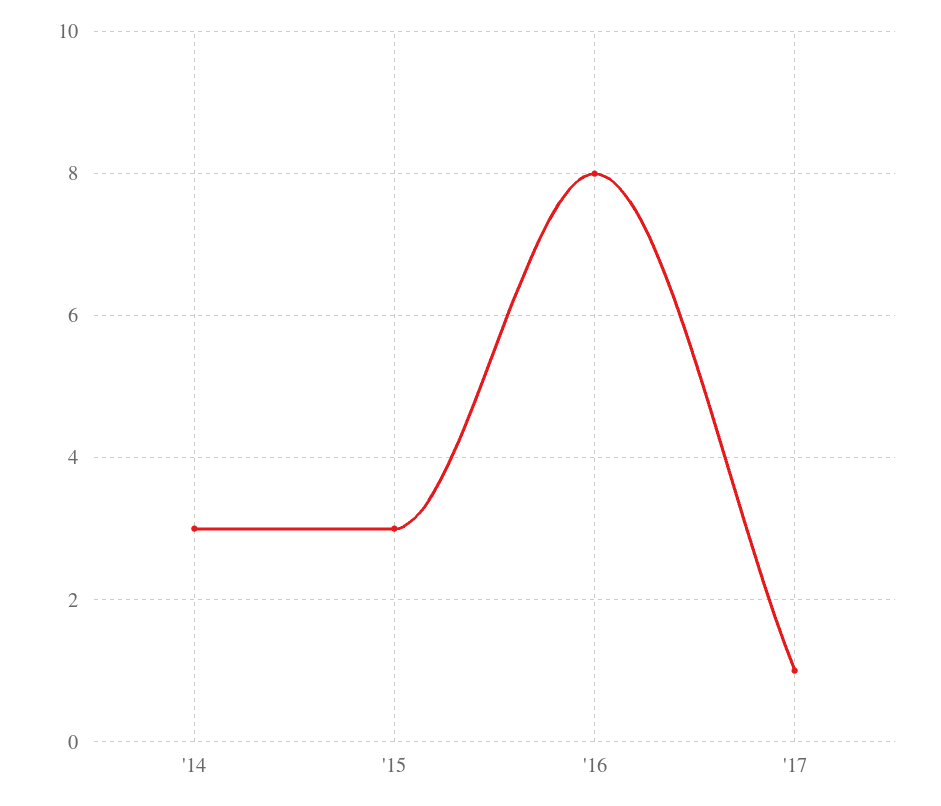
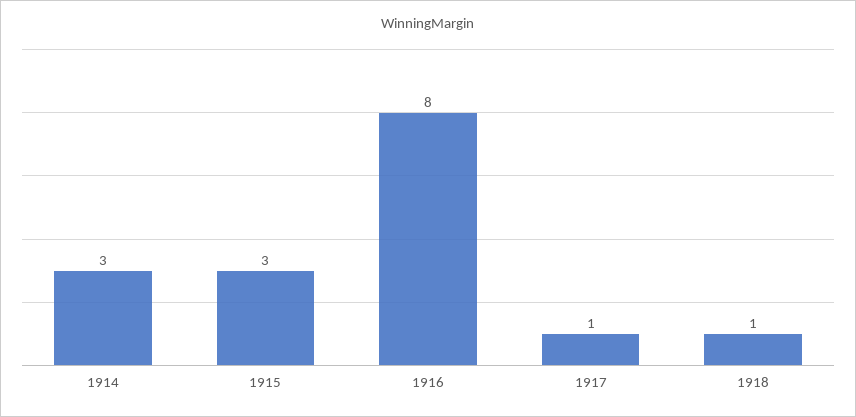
1918: none -> 1

